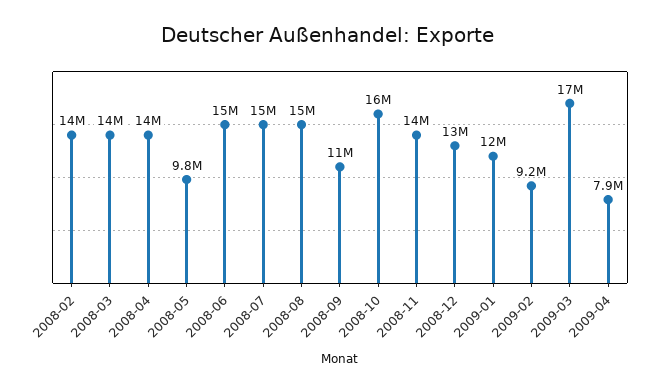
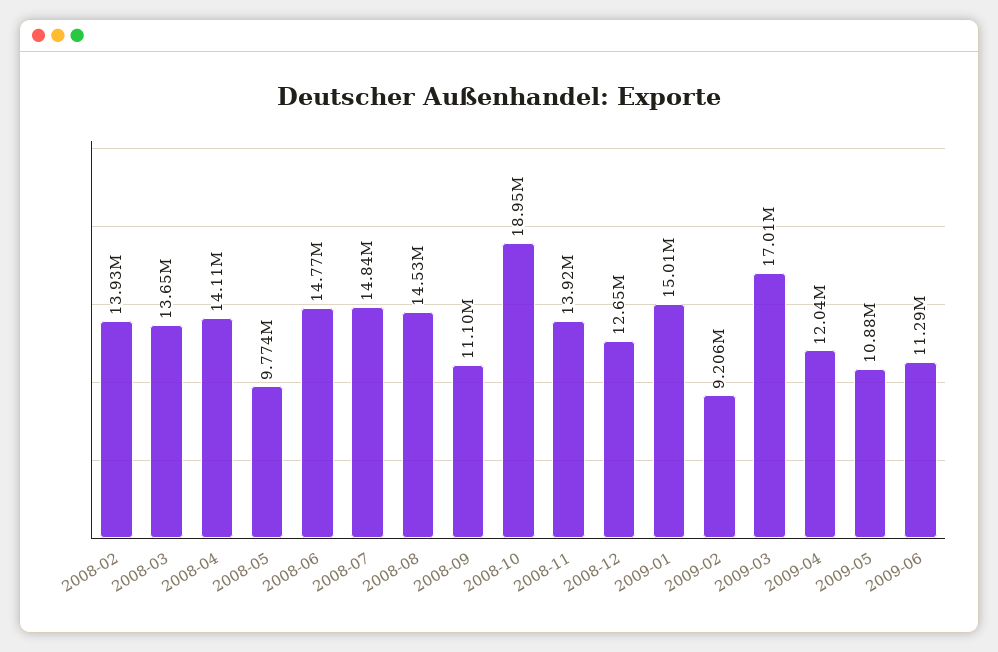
2008-10: 16000000 -> 18950000
2009-01: 12000000 -> 15010000
2009-04: 7900000 -> 12040000
2009-05: none -> 10880000
2009-06: none -> 11290000

